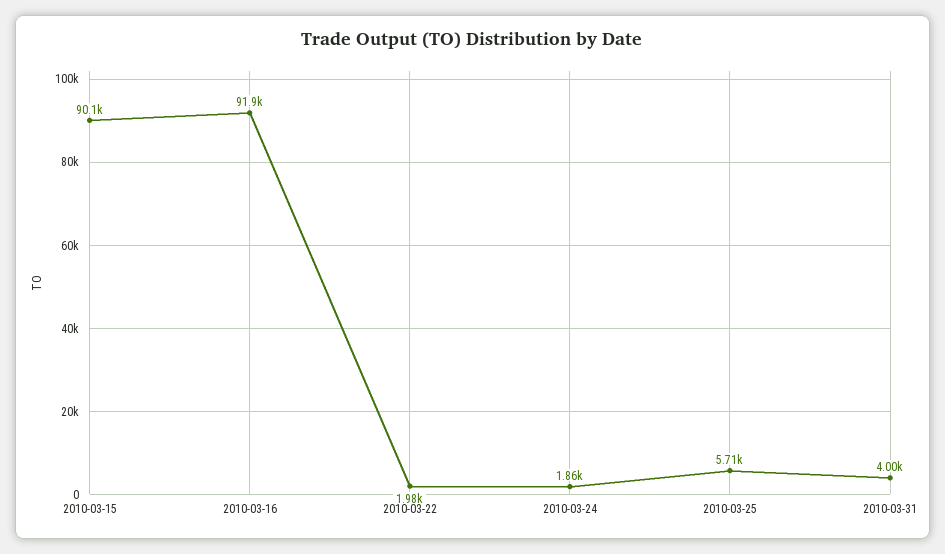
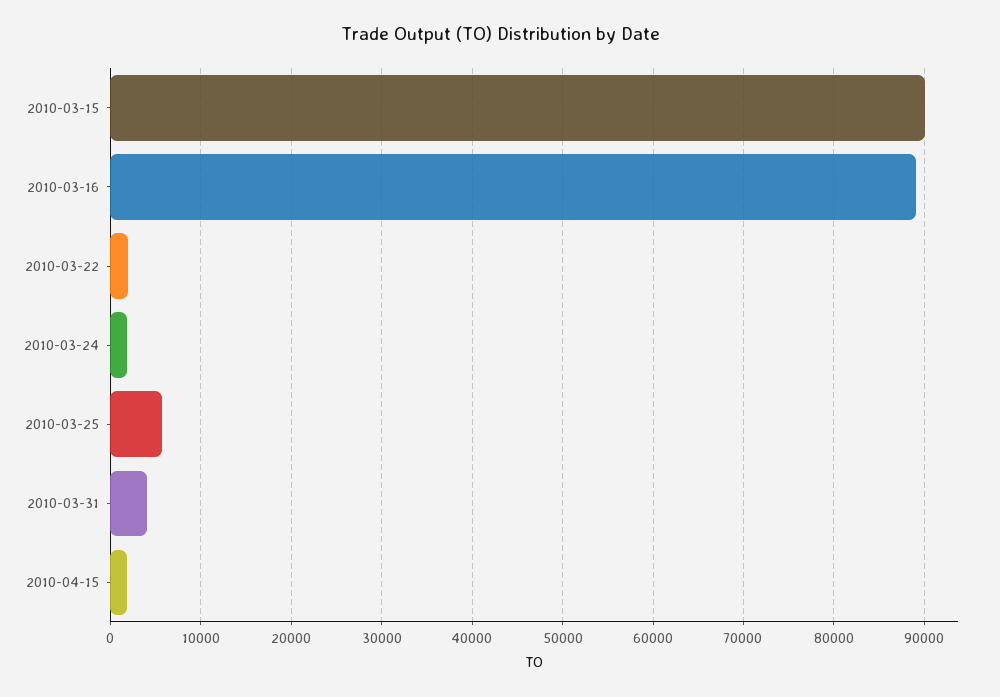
2010-03-16: 91900 -> 89000
2010-04-15: none -> 2000

